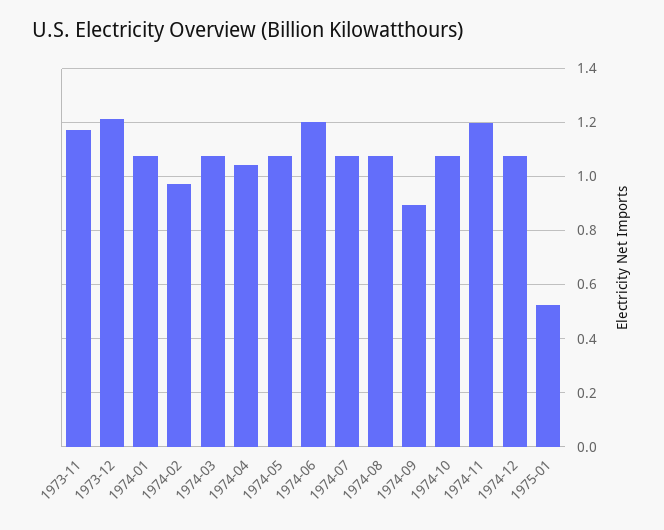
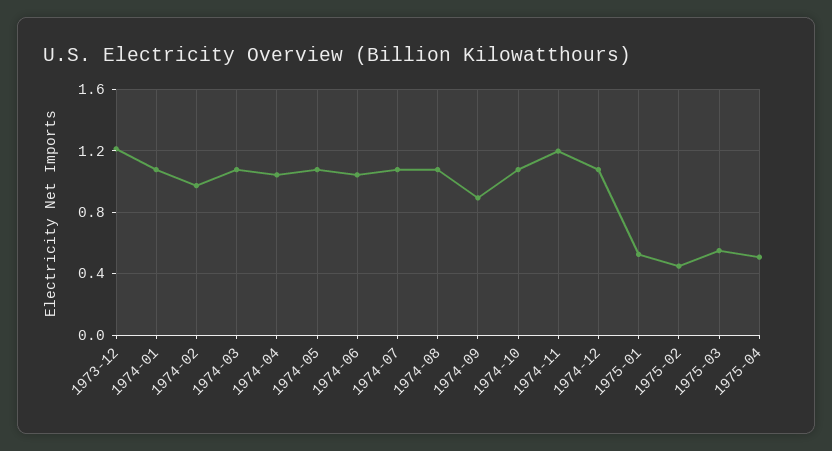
1973-11: 1.175 -> none
1974-06: 1.2 -> 1.05
1975-02: none -> 0.45
1975-03: none -> 0.55
1975-04: none -> 0.5

